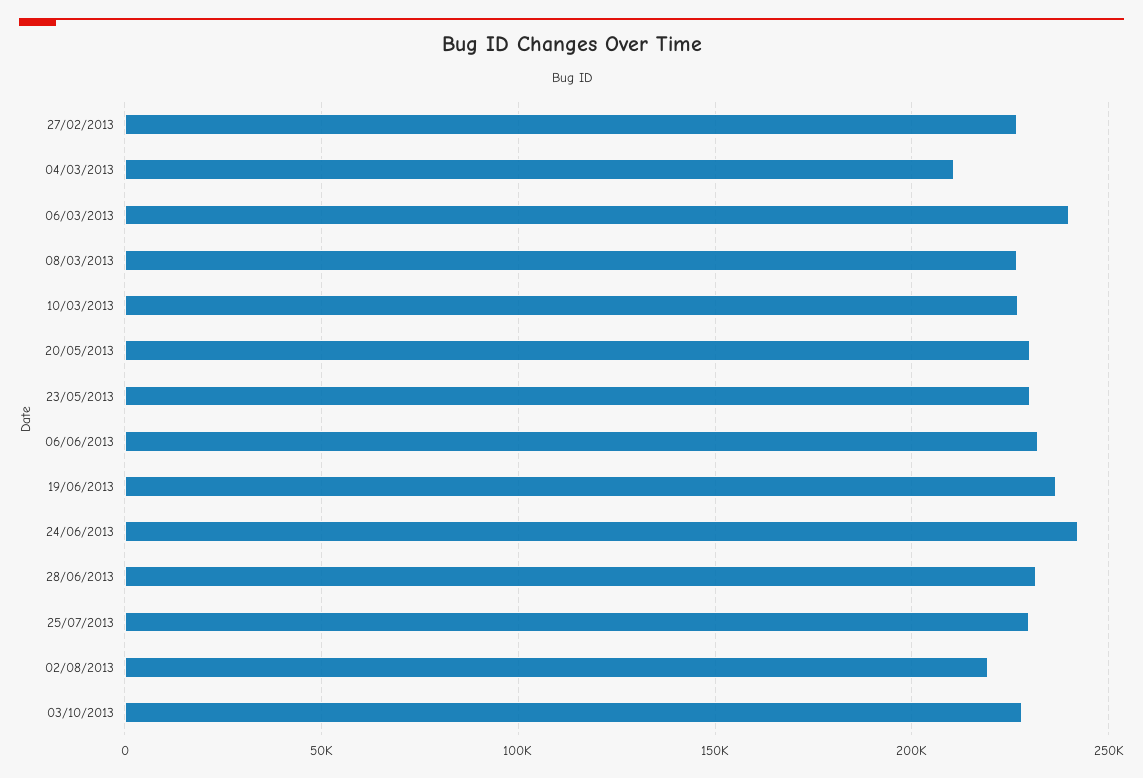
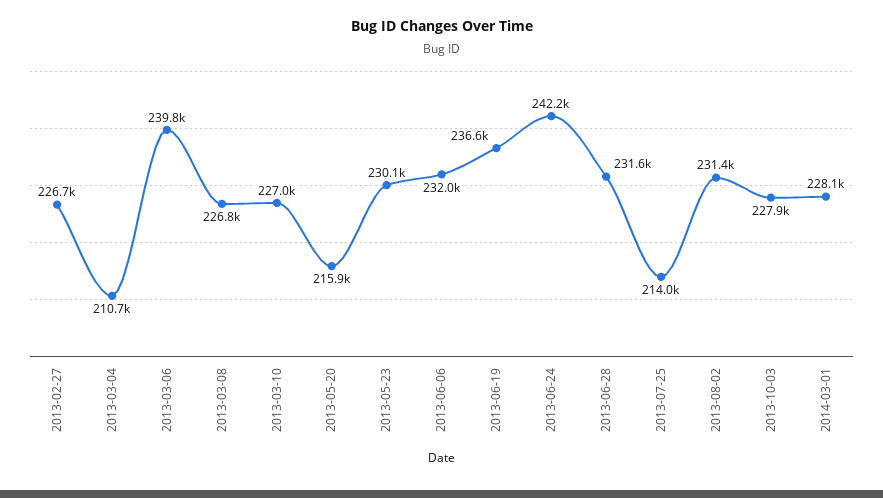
20/05/2013: 230000 -> 215900
25/07/2013: 230000 -> 214000
02/08/2013: 220000 -> 231400
2014-03-01: none -> 228100

